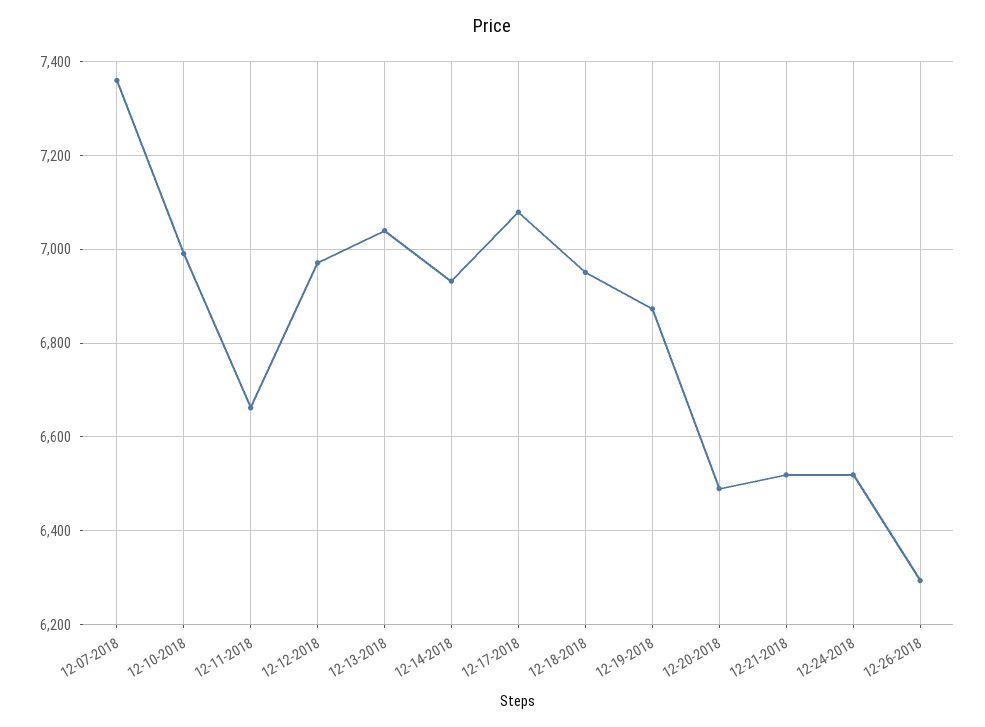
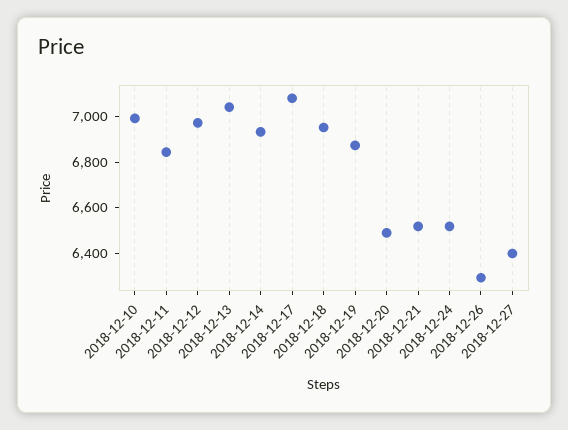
12-07-2018: 7360 -> none
12-11-2018: 6660 -> 6850
2018-12-27: none -> 6400

